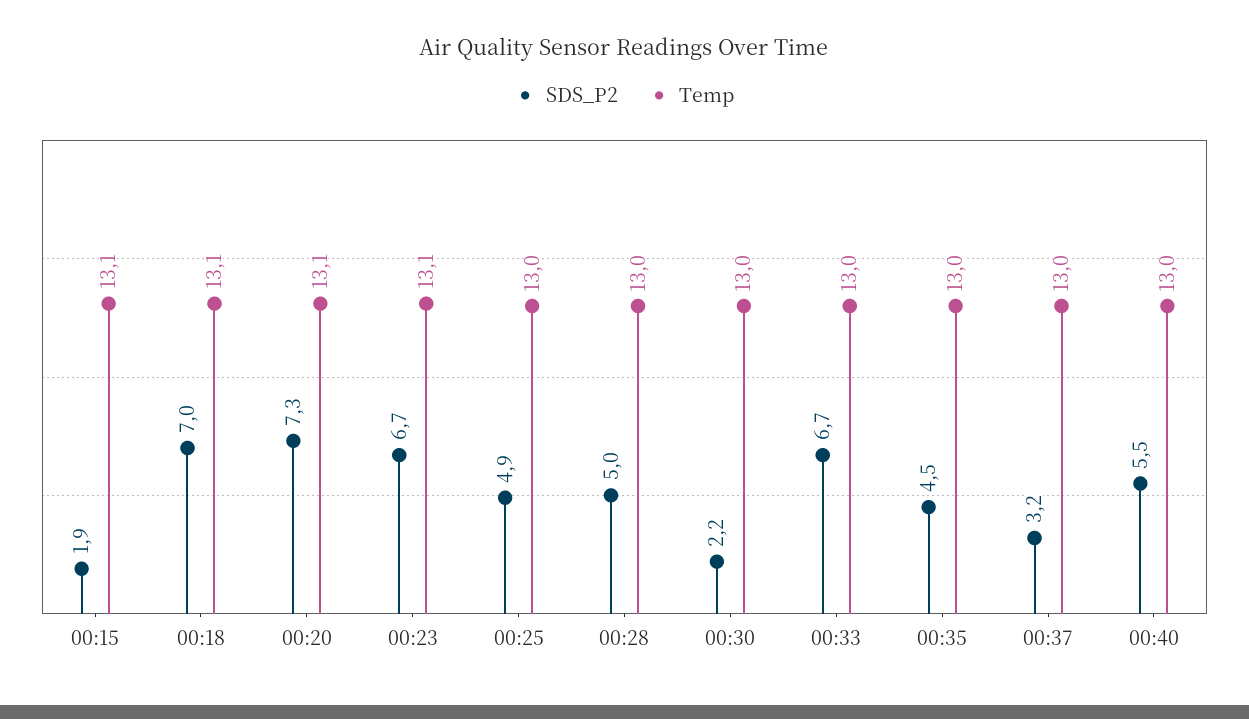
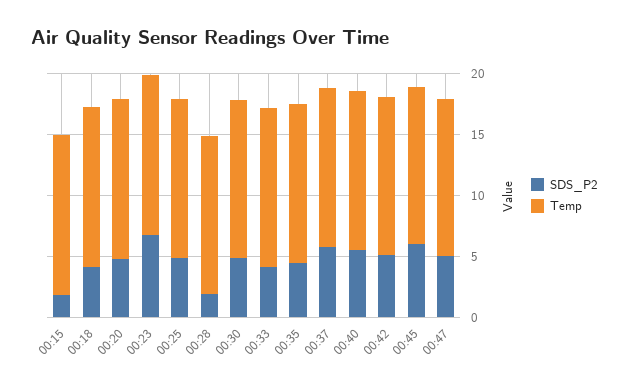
SDS_P2, 00:18: 7 -> 4
SDS_P2, 00:20: 7.3 -> 5
SDS_P2, 00:28: 5 -> 2
SDS_P2, 00:30: 2.2 -> 5
SDS_P2, 00:33: 6.7 -> 4
SDS_P2, 00:37: 3.2 -> 6
SDS_P2, 00:42: none -> 5
Temp, 00:42: none -> 13
SDS_P2, 00:45: none -> 6
Temp, 00:45: none -> 13
SDS_P2, 00:47: none -> 5
Temp, 00:47: none -> 13

